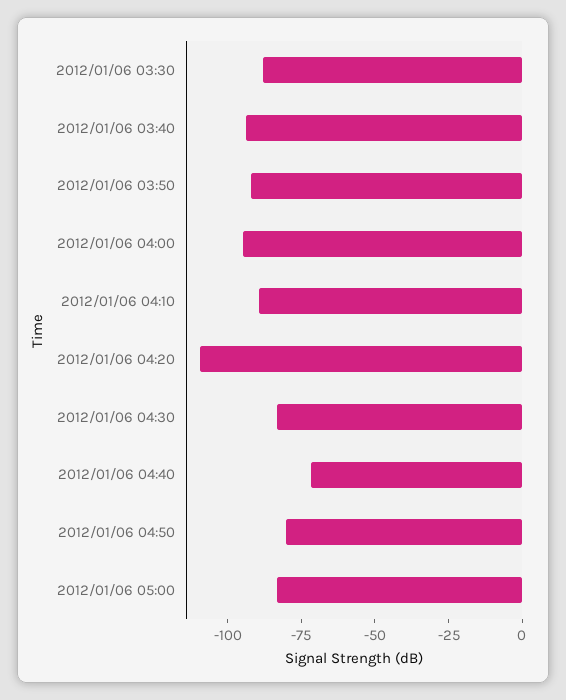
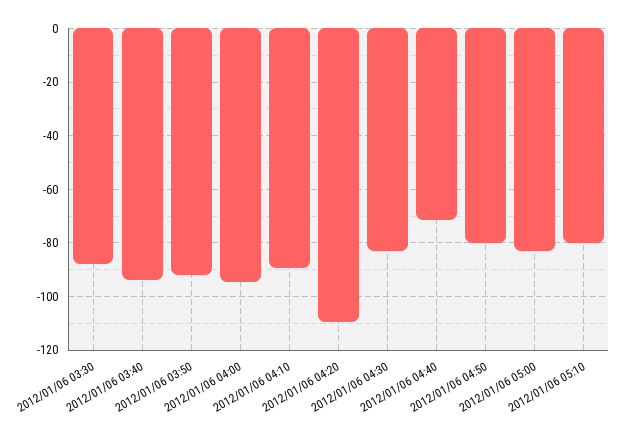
2012/01/06 05:10: none -> -80

